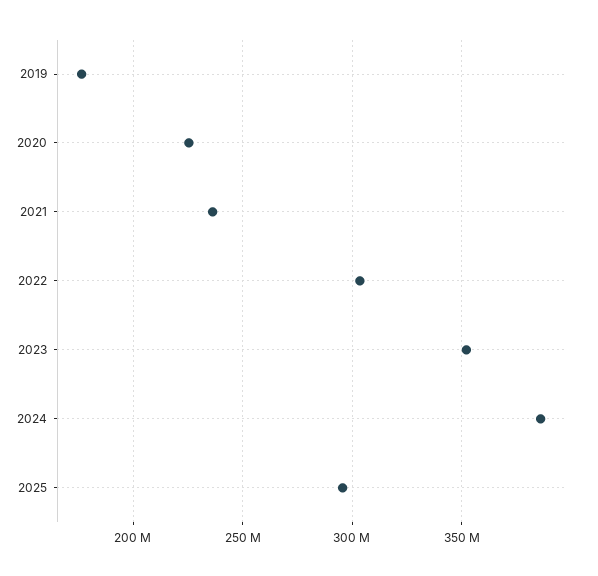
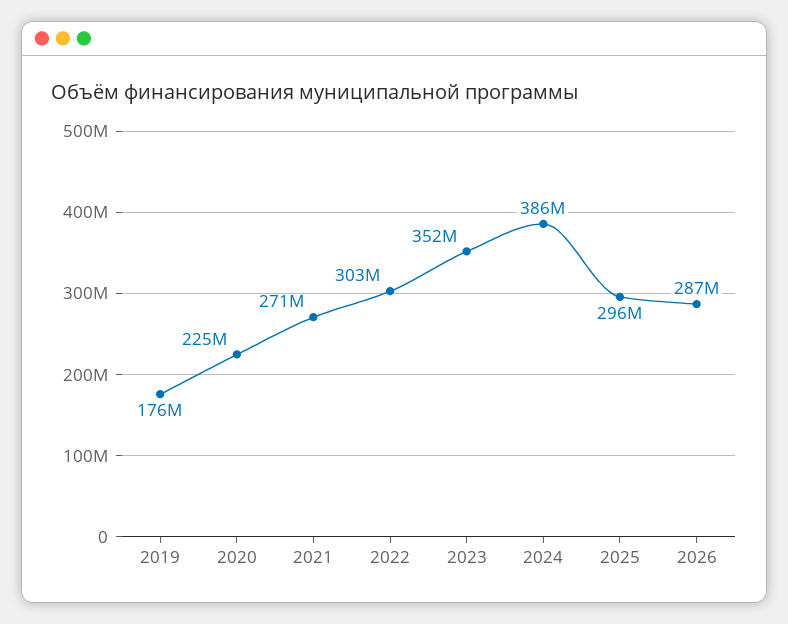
2021: 235000000 -> 271000000
2026: none -> 287000000

